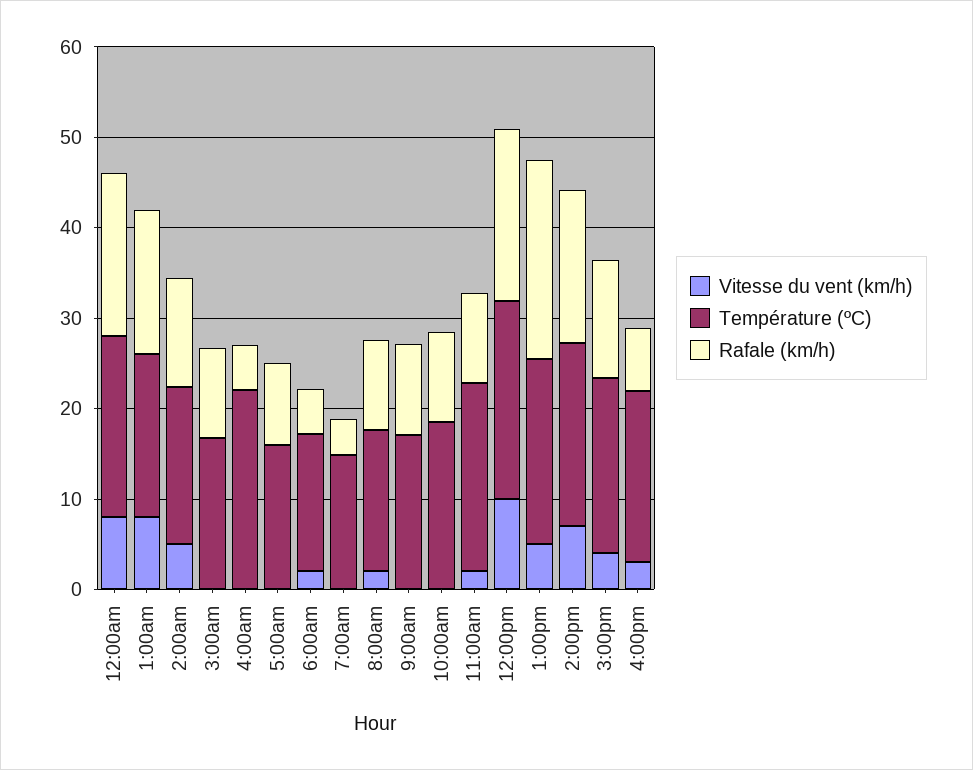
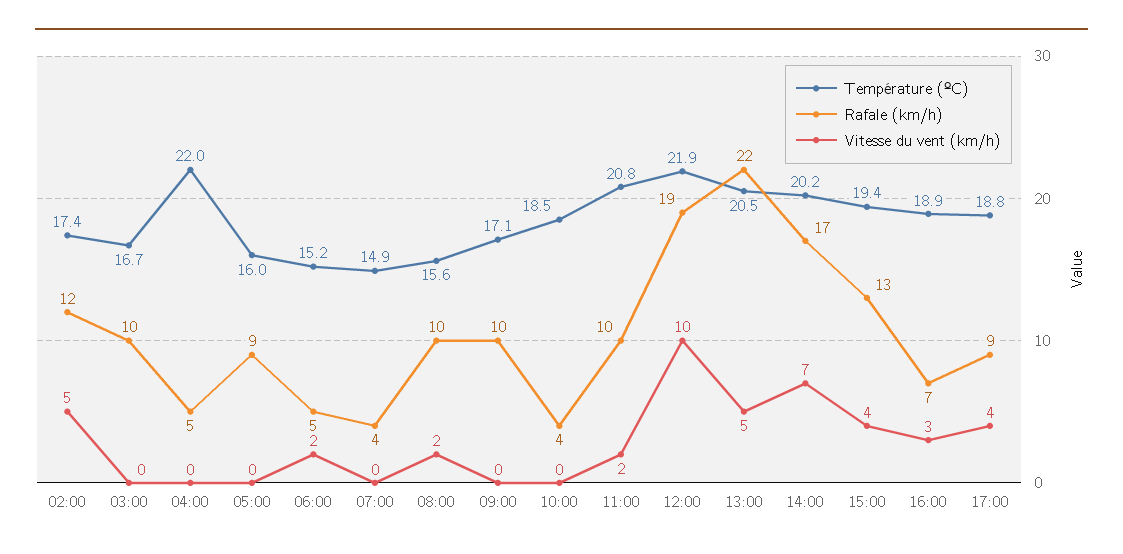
Vitesse du vent (km/h), 12:00am: 8 -> none
Température (ºC), 12:00am: 20 -> none
Rafale (km/h), 12:00am: 18 -> none
Vitesse du vent (km/h), 1:00am: 8 -> none
Température (ºC), 1:00am: 18 -> none
Rafale (km/h), 1:00am: 16 -> none
Rafale (km/h), 10:00am: 10 -> 4
Température (ºC), 17:00: none -> 18.8
Rafale (km/h), 17:00: none -> 9
Vitesse du vent (km/h), 17:00: none -> 4

